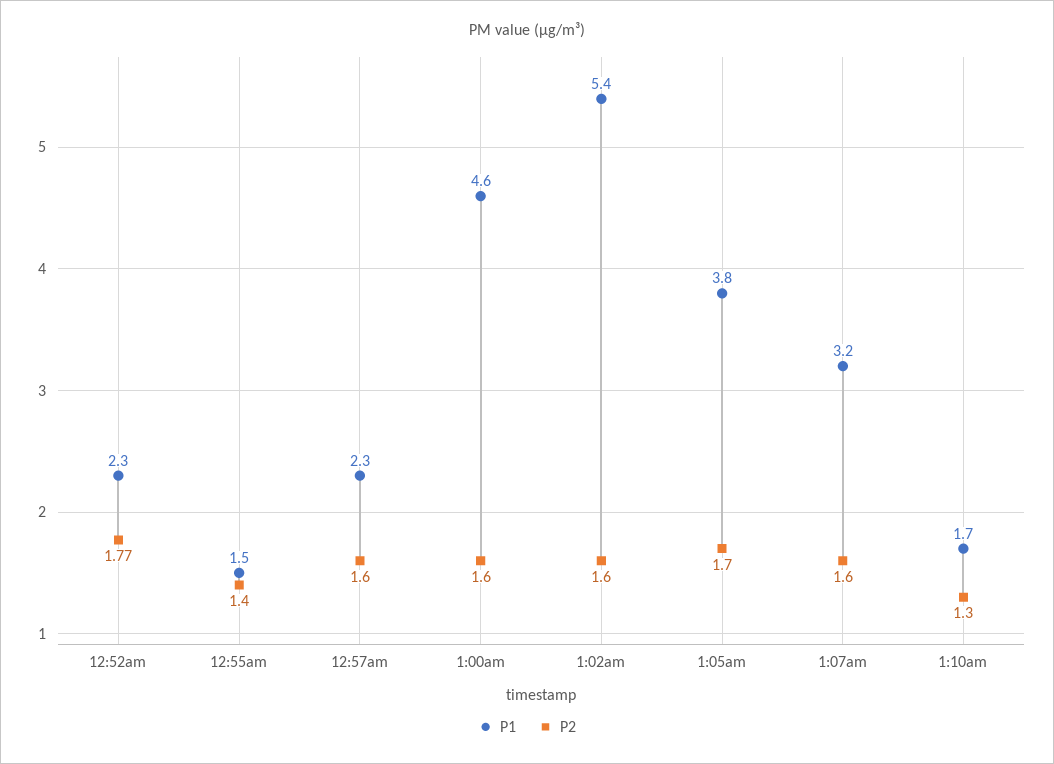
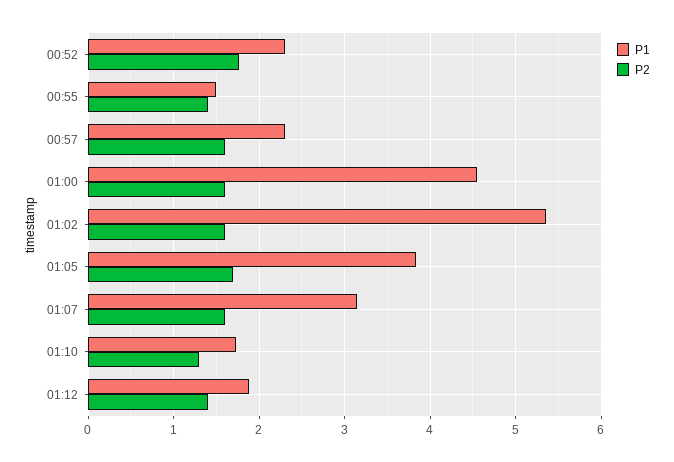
P1, 01:12: none -> 1.9
P2, 01:12: none -> 1.4

